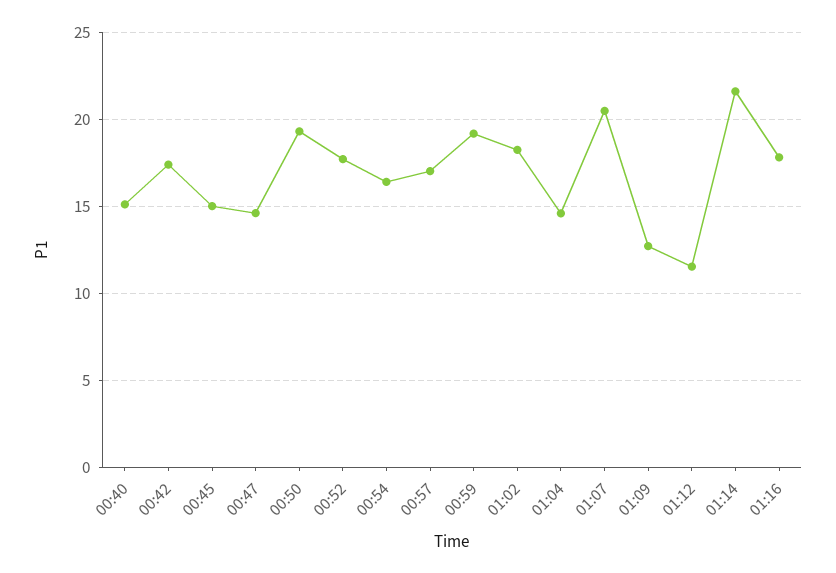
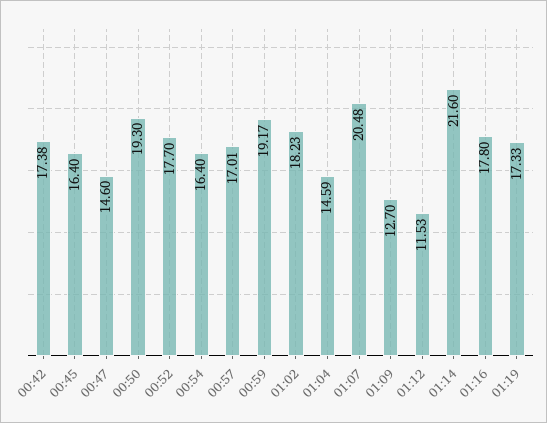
00:40: 15 -> none
00:45: 15 -> 16.4
01:19: none -> 17.33

